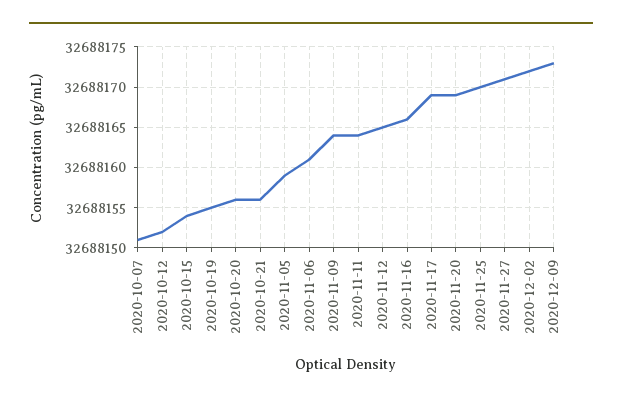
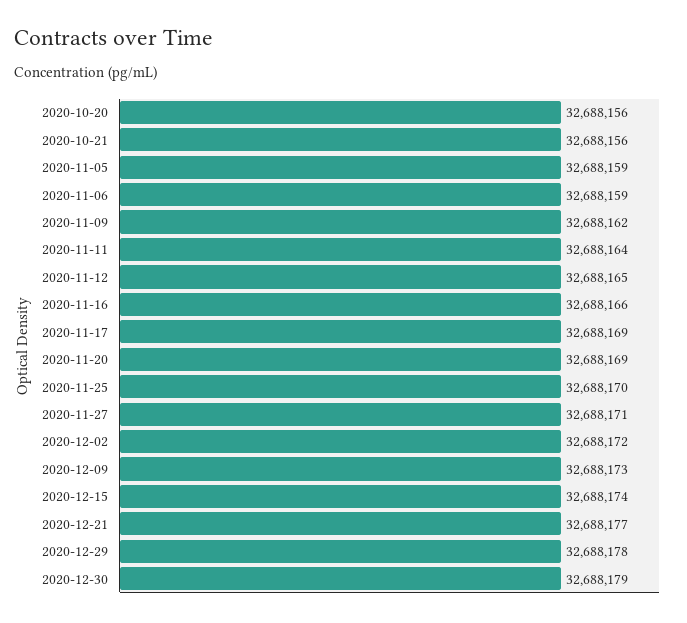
2020-10-07: 32688151 -> none
2020-10-12: 32688152 -> none
2020-10-15: 32688154 -> none
2020-10-19: 32688155 -> none
2020-11-06: 32688161 -> 32688159
2020-11-09: 32688164 -> 32688162
2020-12-15: none -> 32688174
2020-12-21: none -> 32688177
2020-12-29: none -> 32688178
2020-12-30: none -> 32688179

